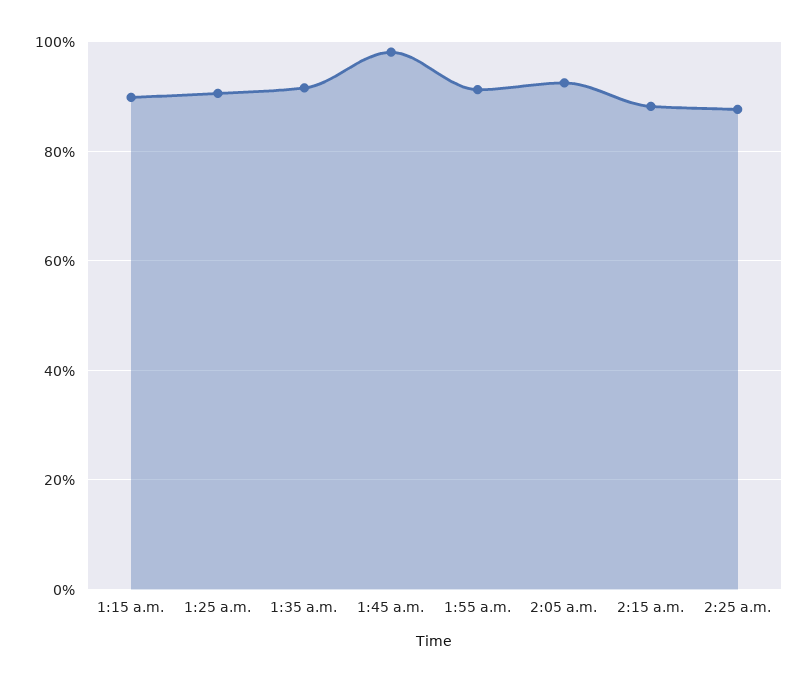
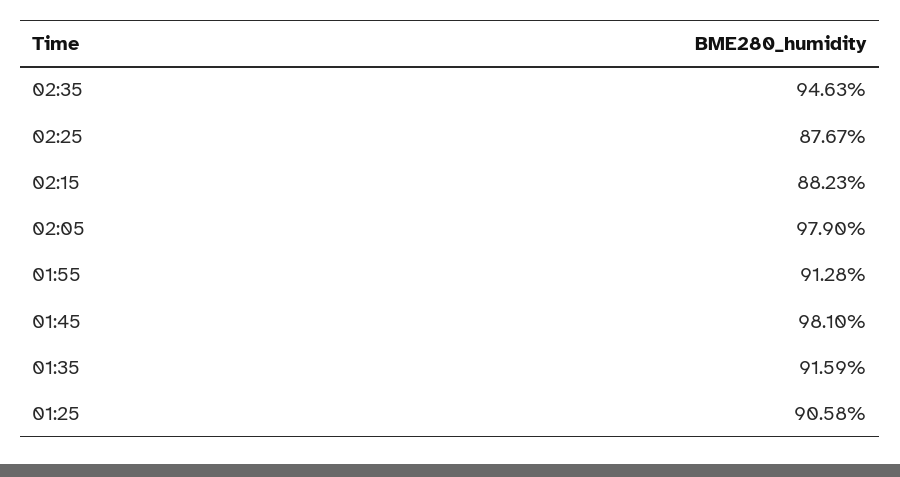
1:15 a.m.: 90 -> none
2:05 a.m.: 92 -> 97.9
02:35: none -> 94.63

